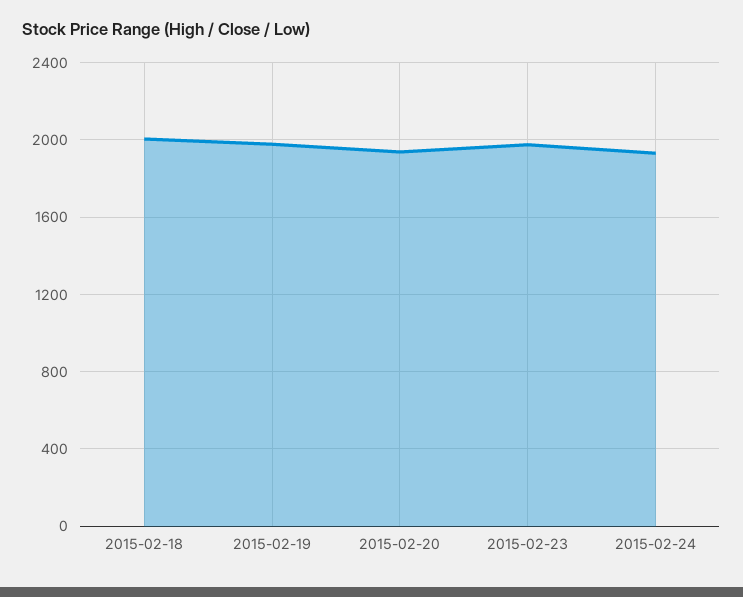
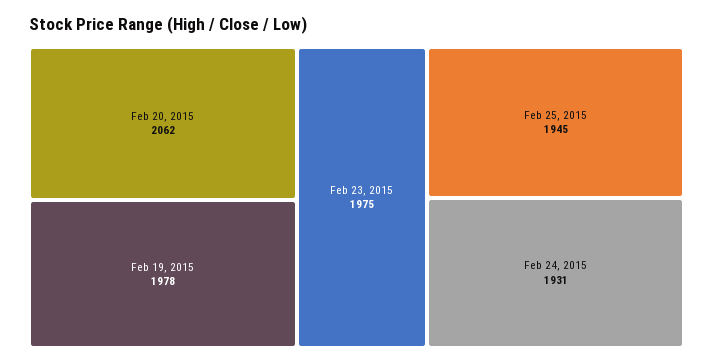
2015-02-18: 2000 -> none
2015-02-20: 1950 -> 2062
Feb 25, 2015: none -> 1945

